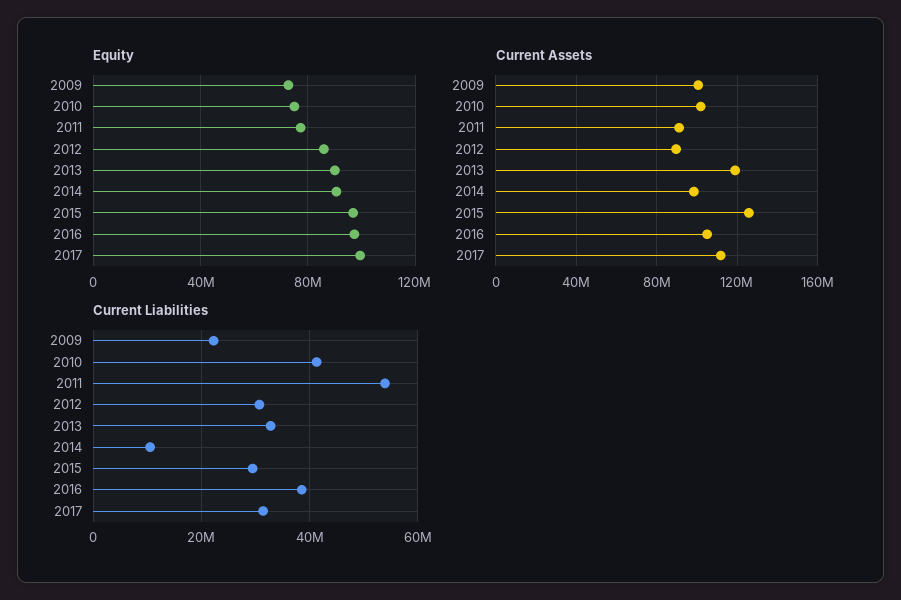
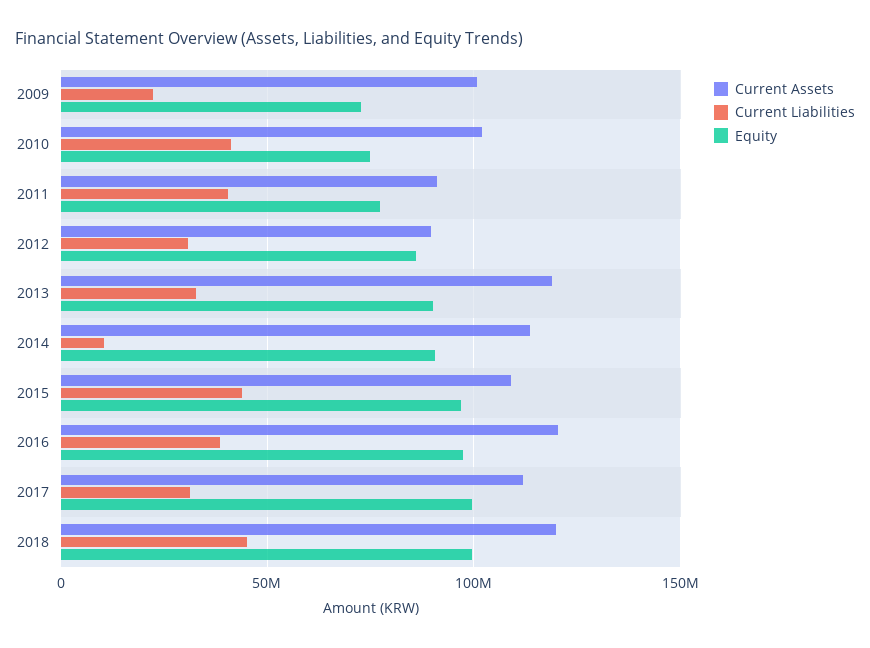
Current Assets, 2014: 100000000 -> 115000000
Current Assets, 2015: 125000000 -> 110000000
Current Assets, 2016: 105000000 -> 120000000
Current Liabilities, 2011: 54000000 -> 40000000
Current Liabilities, 2015: 30000000 -> 45000000
Current Assets, 2018: none -> 120000000
Current Liabilities, 2018: none -> 45000000
Equity, 2018: none -> 100000000

